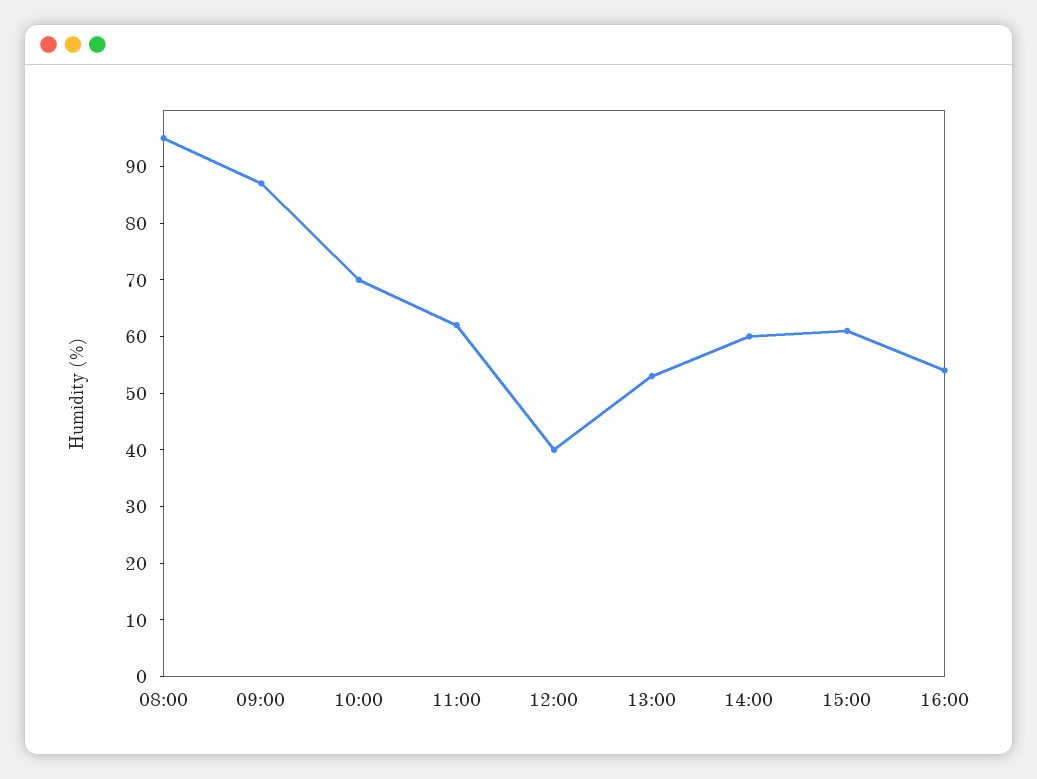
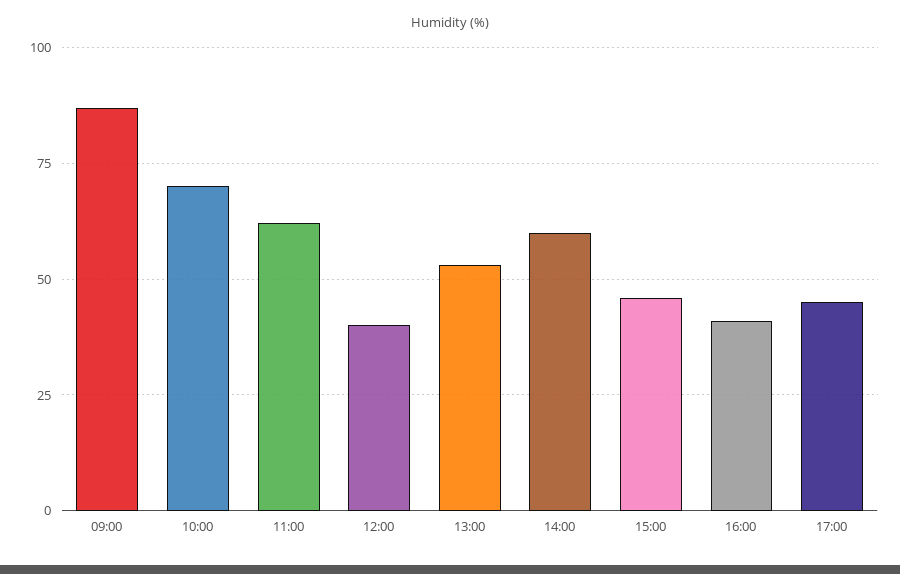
08:00: 95 -> none
15:00: 60 -> 45
16:00: 55 -> 40
17:00: none -> 45

